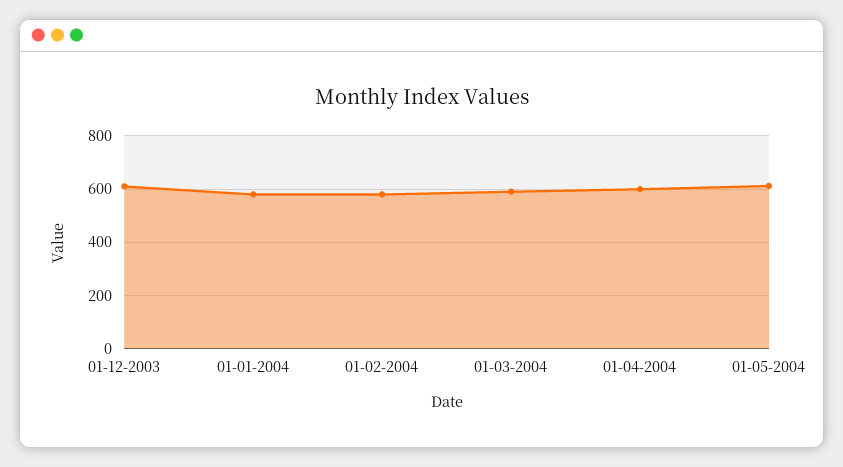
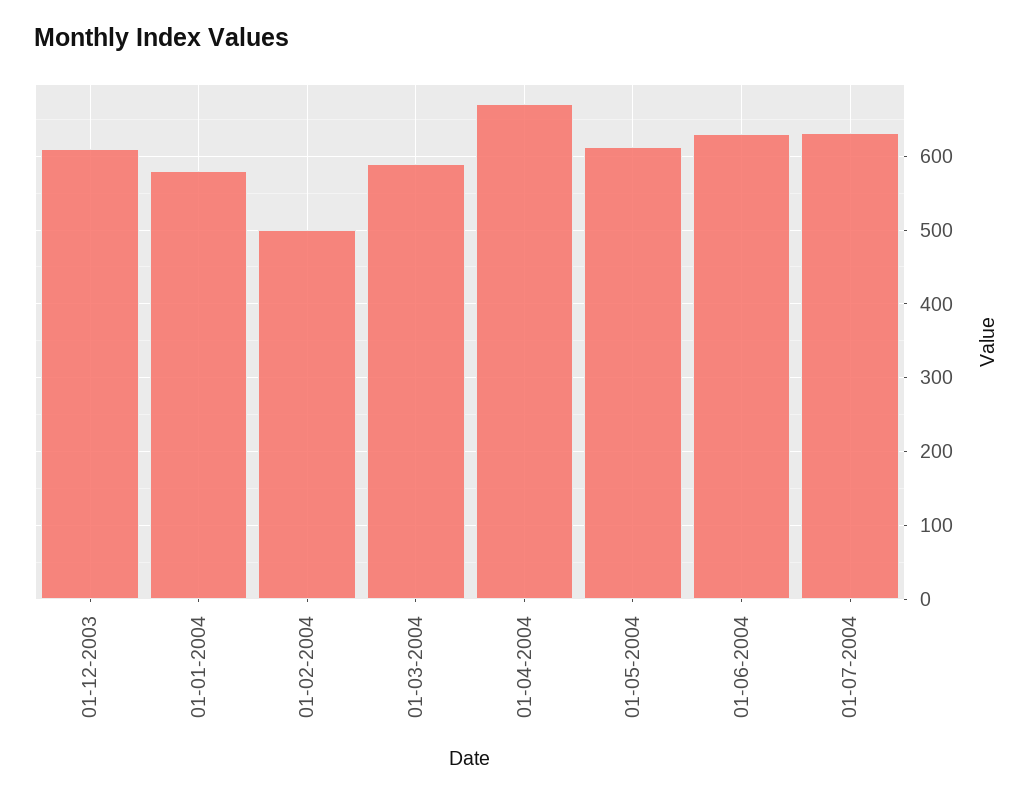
01-02-2004: 575 -> 500
01-04-2004: 600 -> 670
01-06-2004: none -> 630
01-07-2004: none -> 630

